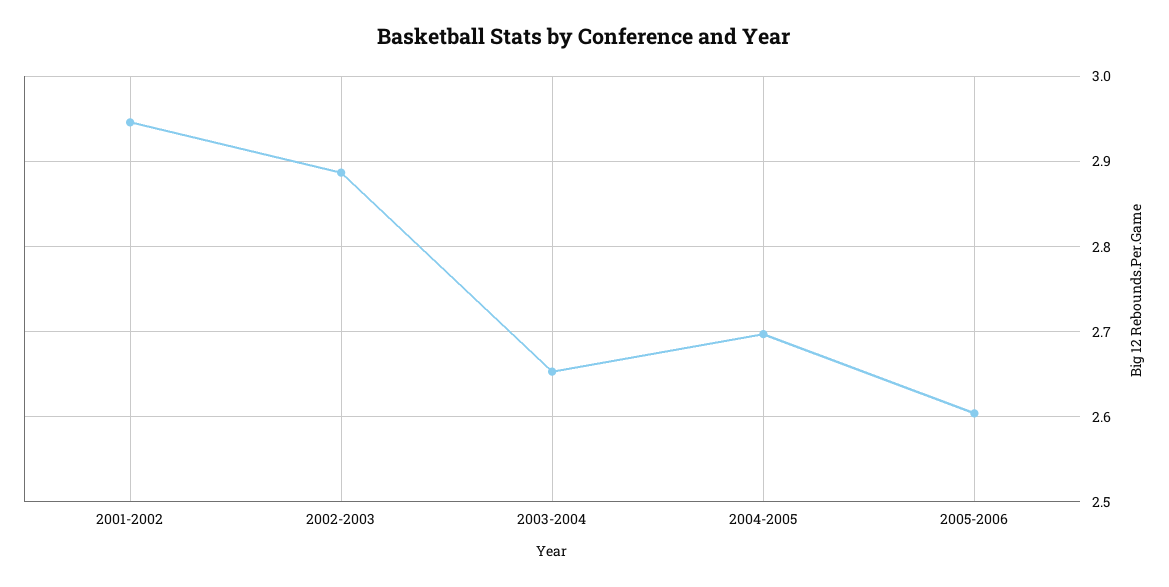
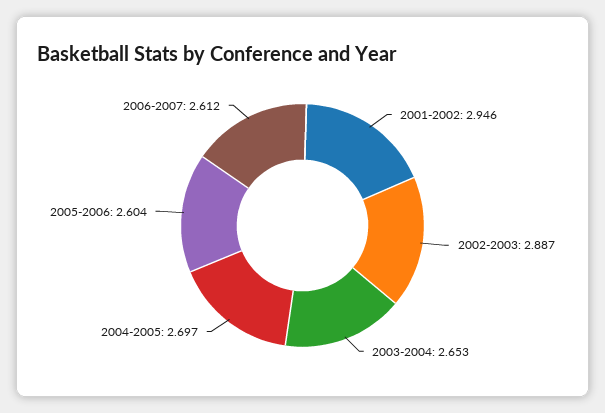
2006-2007: none -> 2.612

